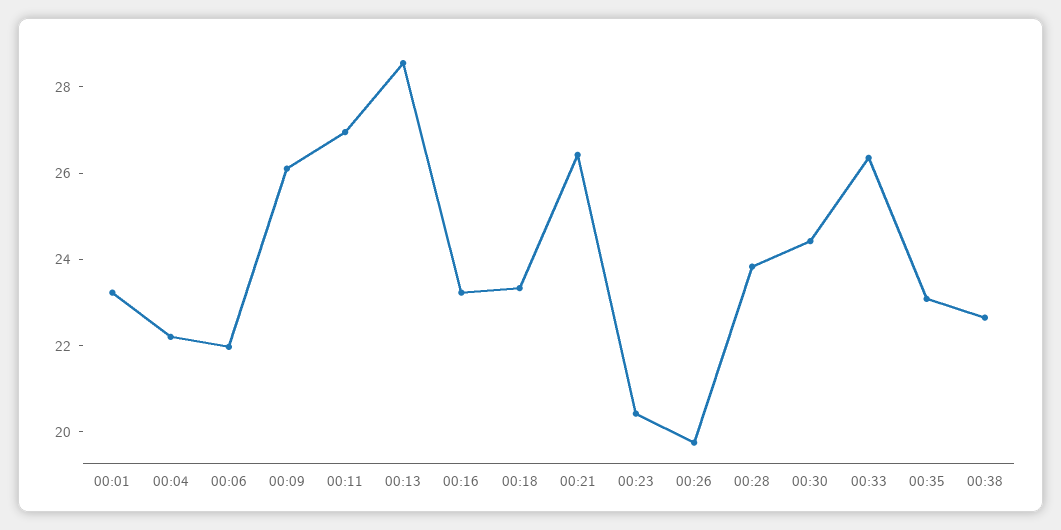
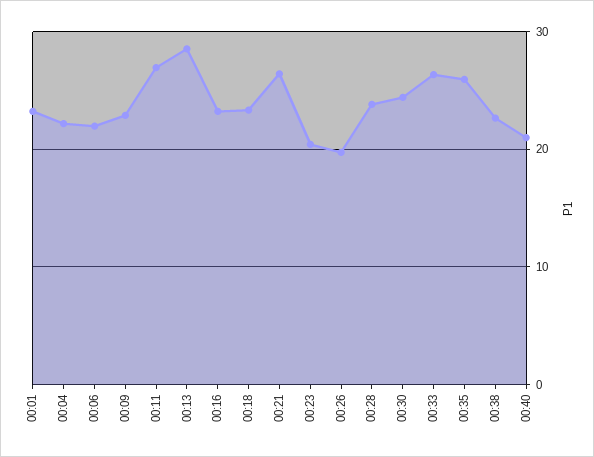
00:09: 26 -> 23
00:35: 23 -> 26
00:40: none -> 21

